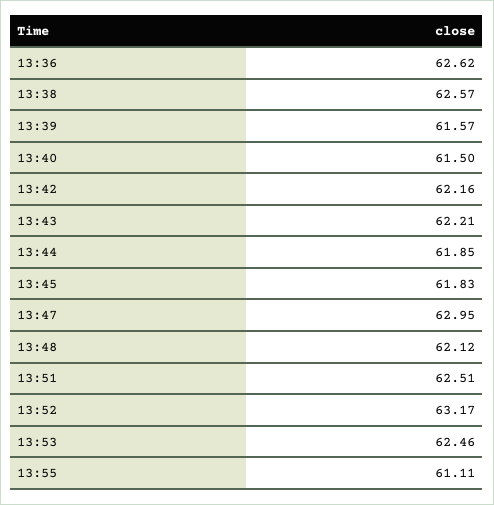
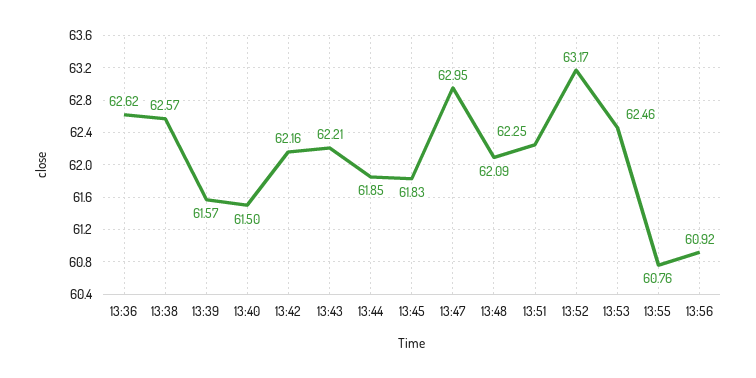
13:48: 62.12 -> 62.09
13:51: 62.51 -> 62.25
13:55: 61.11 -> 60.76
13:56: none -> 60.92

